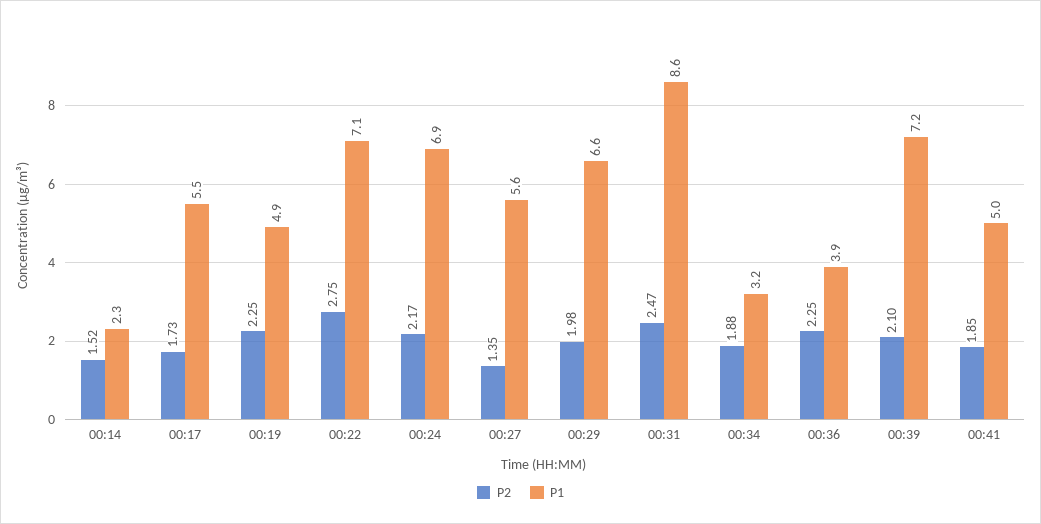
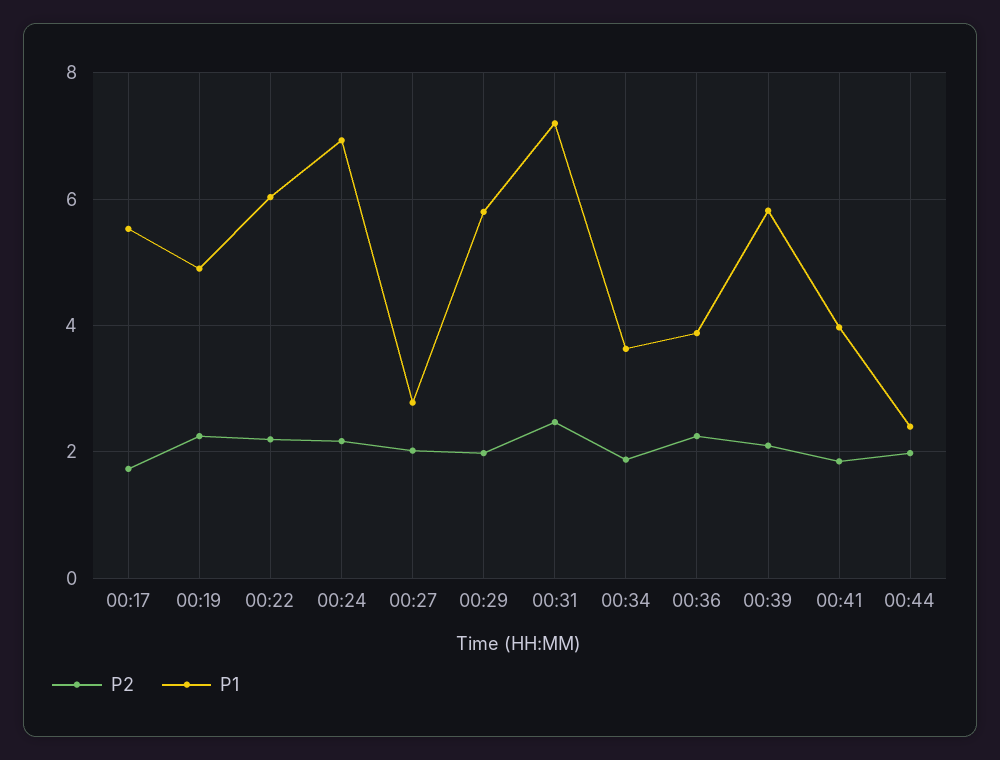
P2, 00:14: 1.52 -> none
P1, 00:14: 2.3 -> none
P2, 00:22: 2.75 -> 2.2
P1, 00:22: 7.1 -> 6
P2, 00:27: 1.35 -> 2
P1, 00:27: 5.6 -> 2.8
P1, 00:29: 6.6 -> 5.8
P1, 00:31: 8.6 -> 7.2
P1, 00:34: 3.2 -> 3.6
P1, 00:39: 7.2 -> 5.8
P1, 00:41: 5 -> 4
P2, 00:44: none -> 2
P1, 00:44: none -> 2.4

